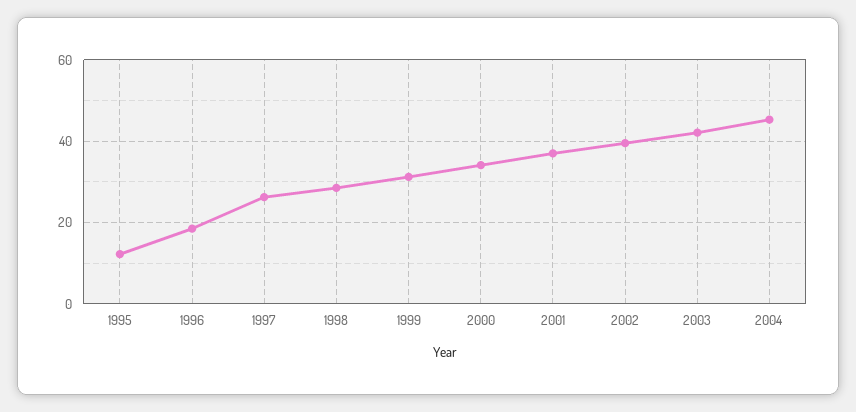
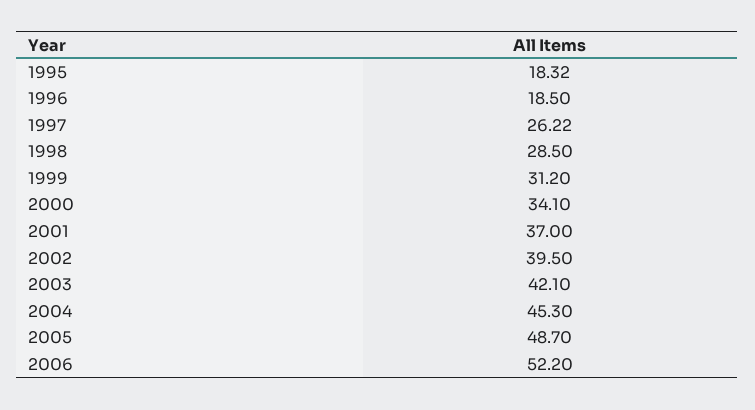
1995: 12 -> 18.32
2005: none -> 48.7
2006: none -> 52.2

